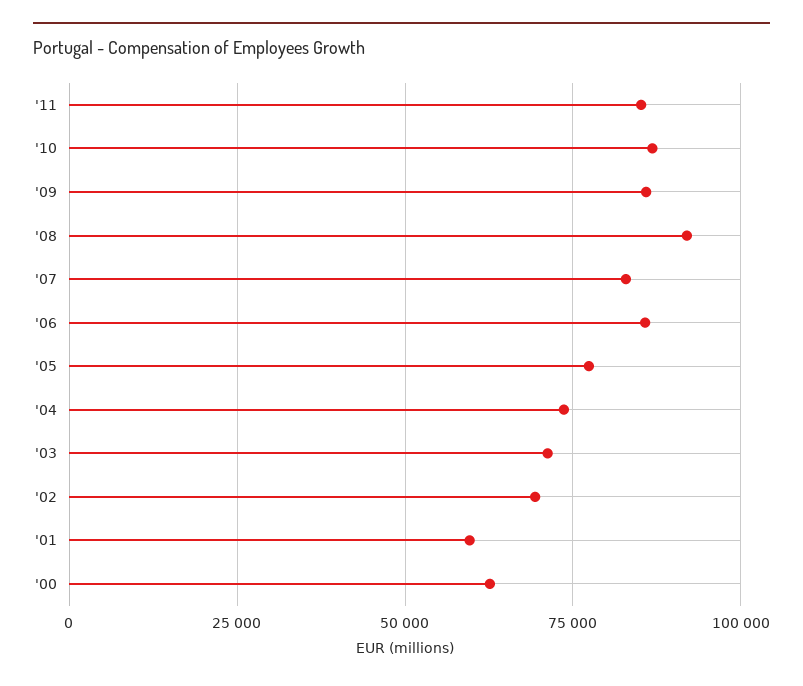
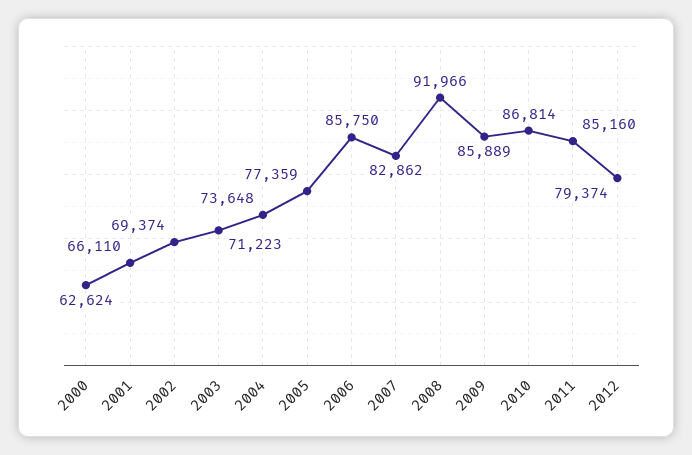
'01: 60000 -> 66110
2012: none -> 79374

